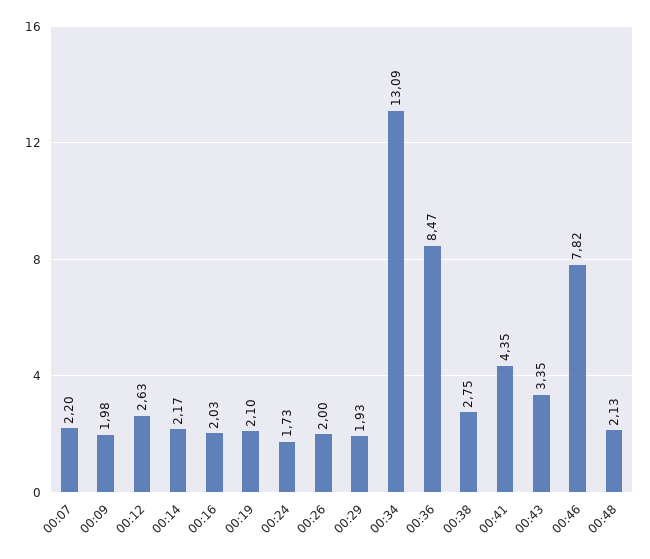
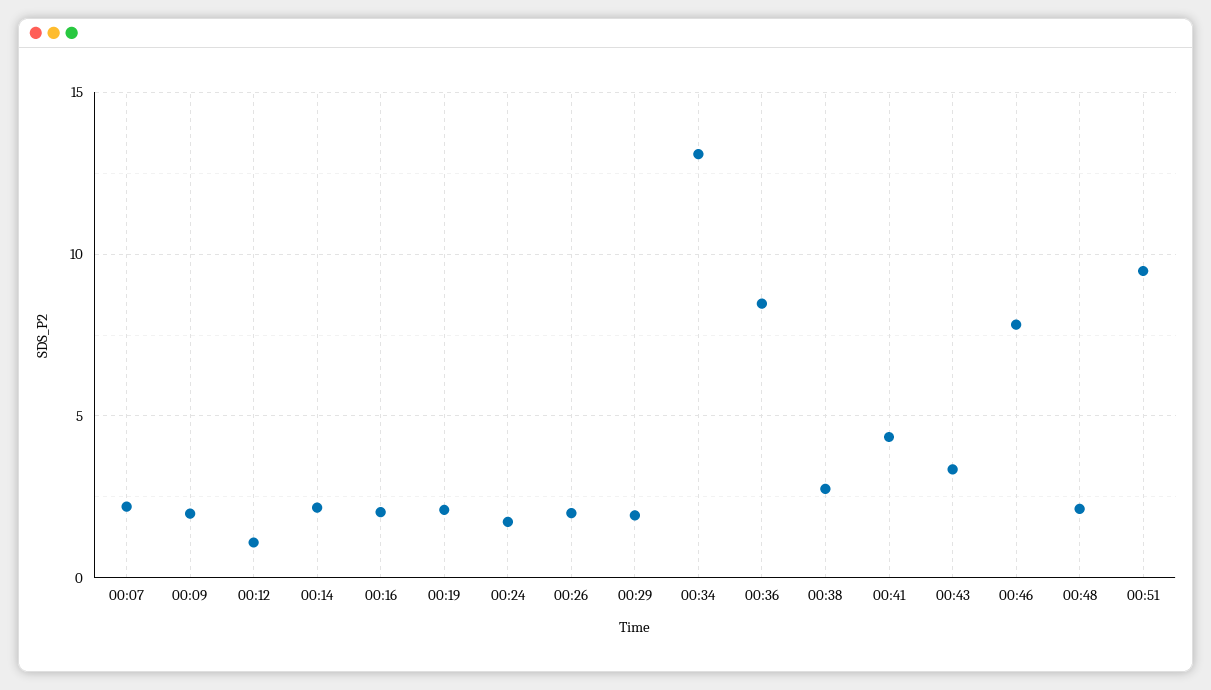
00:12: 2.63 -> 1
00:51: none -> 9.5

